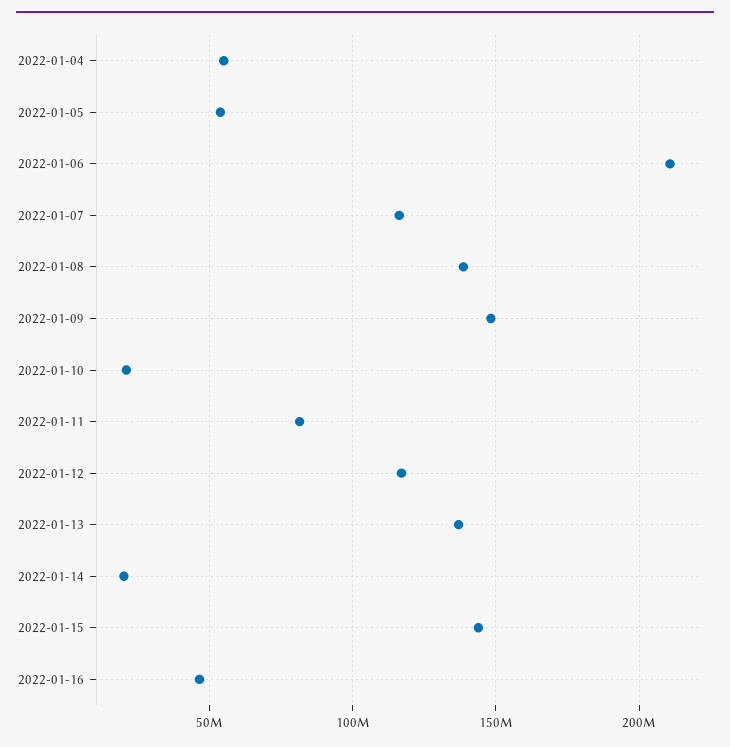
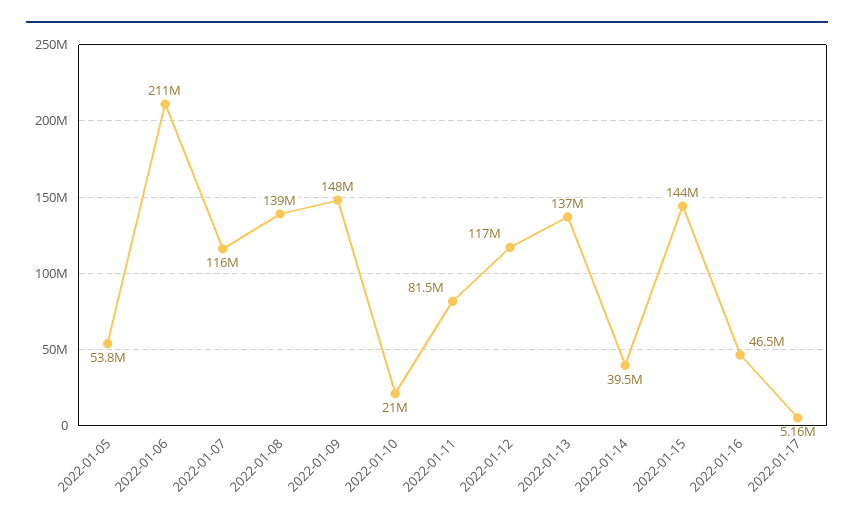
2022-01-04: 55000000 -> none
2022-01-14: 20000000 -> 39500000
2022-01-17: none -> 5160000

